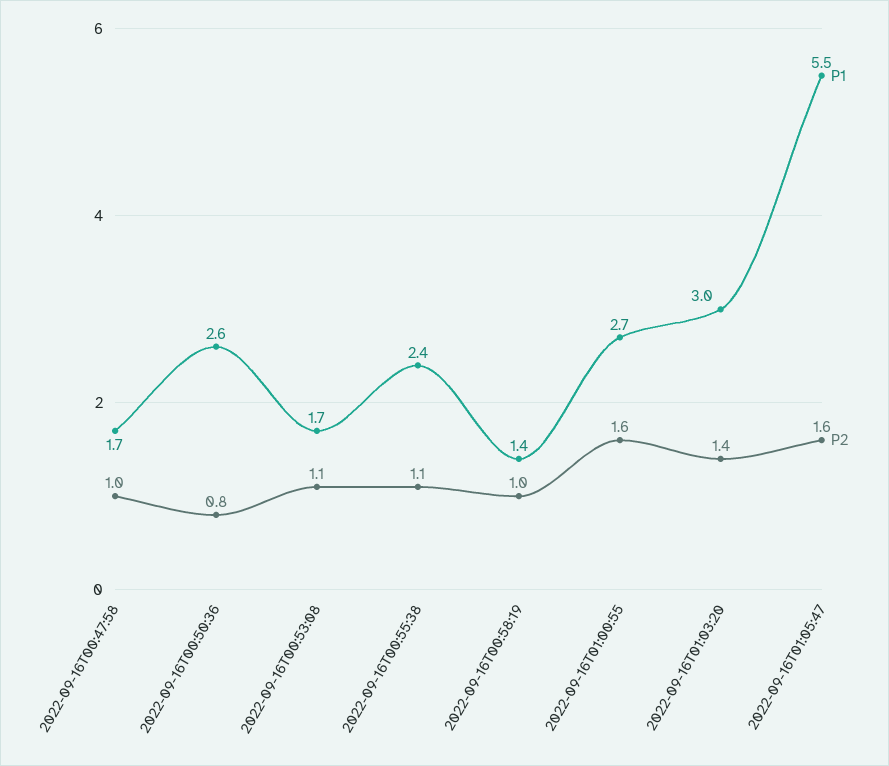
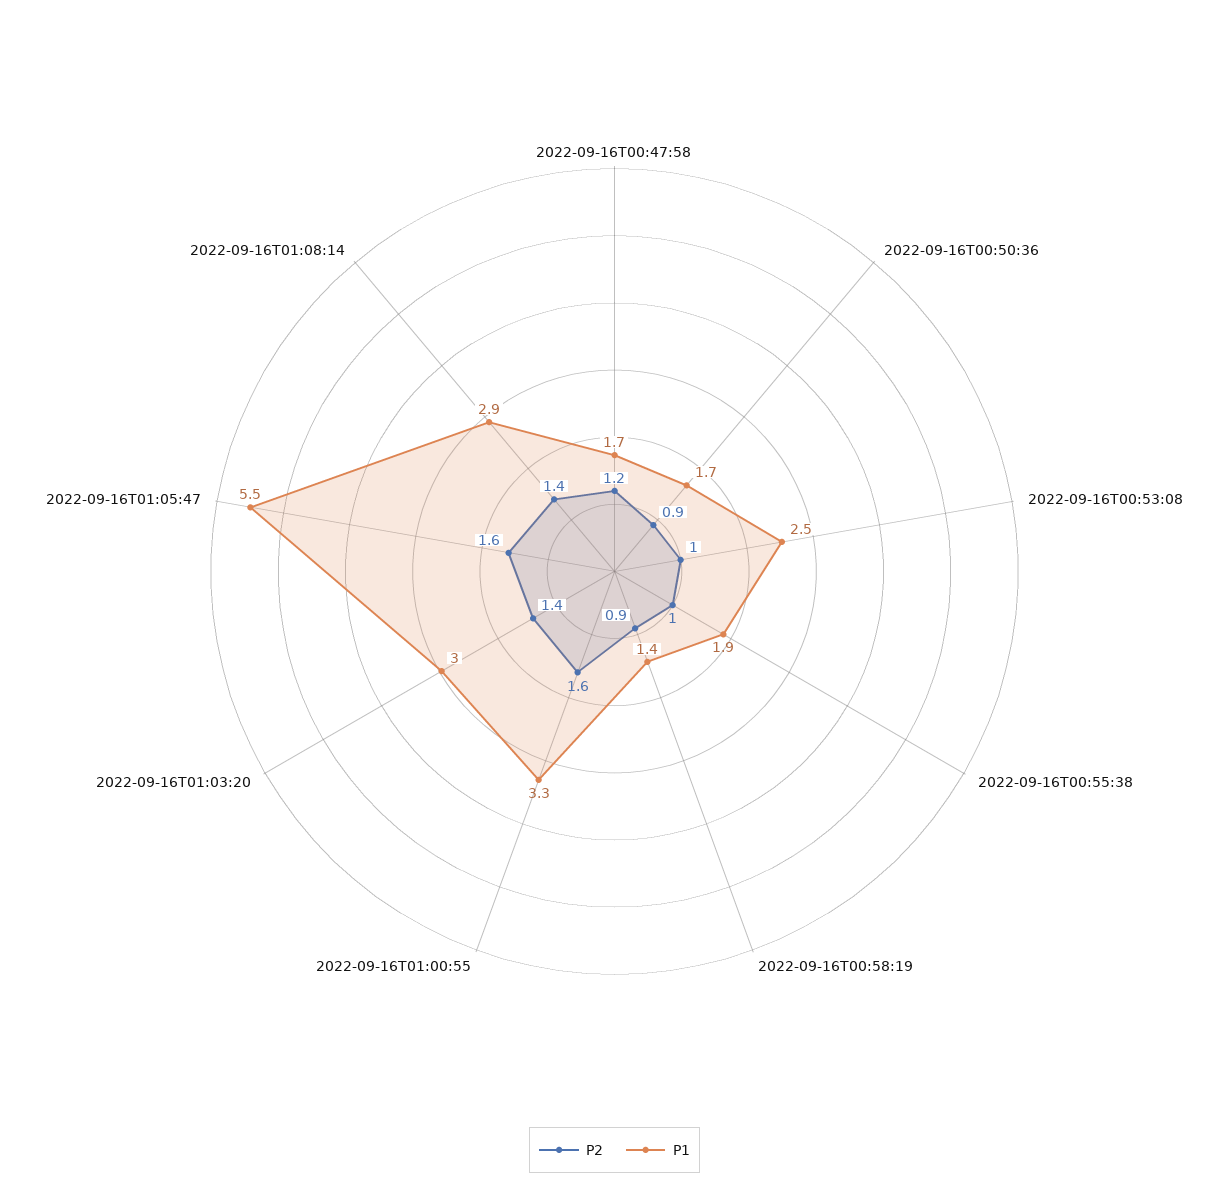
P2, 2022-09-16T00:47:58: 1 -> 1.2
P1, 2022-09-16T00:50:36: 2.6 -> 1.7
P2, 2022-09-16T00:50:36: 0.8 -> 0.9
P1, 2022-09-16T00:53:08: 1.7 -> 2.5
P2, 2022-09-16T00:53:08: 1.1 -> 1
P1, 2022-09-16T00:55:38: 2.4 -> 1.9
P2, 2022-09-16T00:55:38: 1.1 -> 1
P2, 2022-09-16T00:58:19: 1 -> 0.9
P1, 2022-09-16T01:00:55: 2.7 -> 3.3
P2, 2022-09-16T01:08:14: none -> 1.4
P1, 2022-09-16T01:08:14: none -> 2.9

